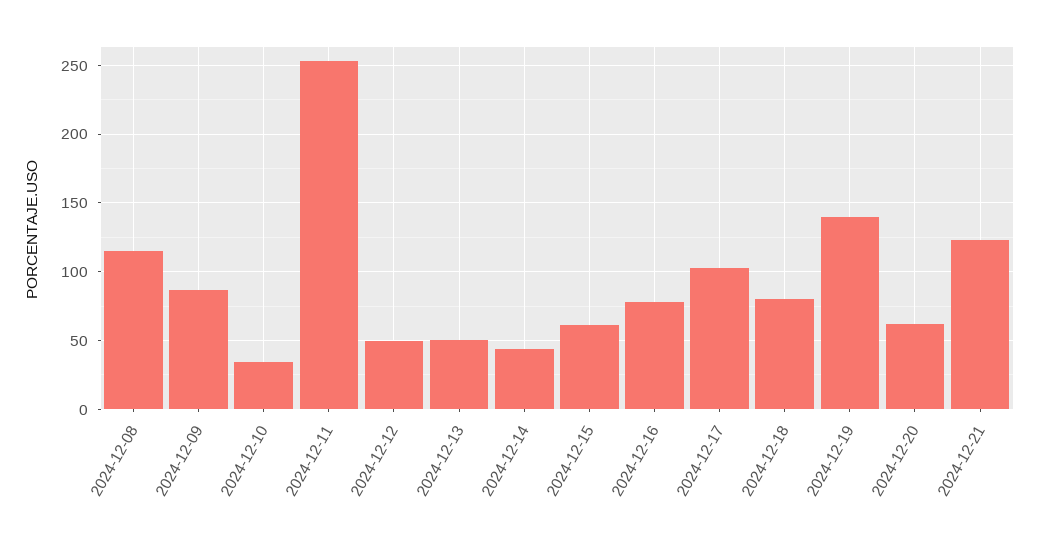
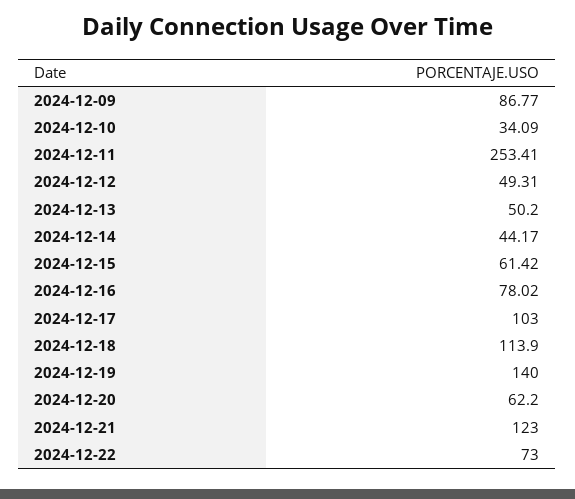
2024-12-08: 115 -> none
2024-12-18: 80 -> 113.9
2024-12-22: none -> 73

